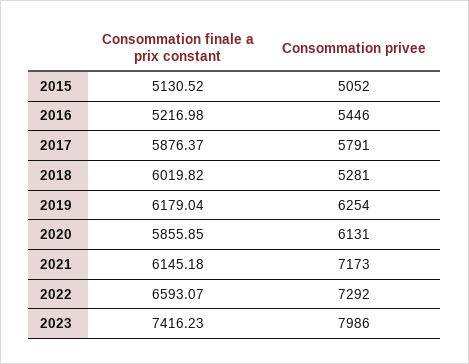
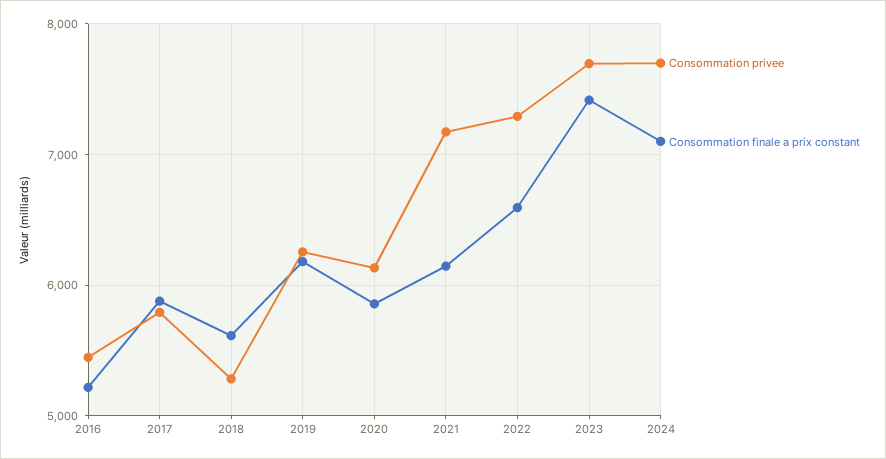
Consommation finale a prix constant, 2015: 5130.52 -> none
Consommation privee, 2015: 5052 -> none
Consommation finale a prix constant, 2018: 6019.82 -> 5600
Consommation privee, 2023: 7986 -> 7700
Consommation privee, 2024: none -> 7700
Consommation finale a prix constant, 2024: none -> 7100

